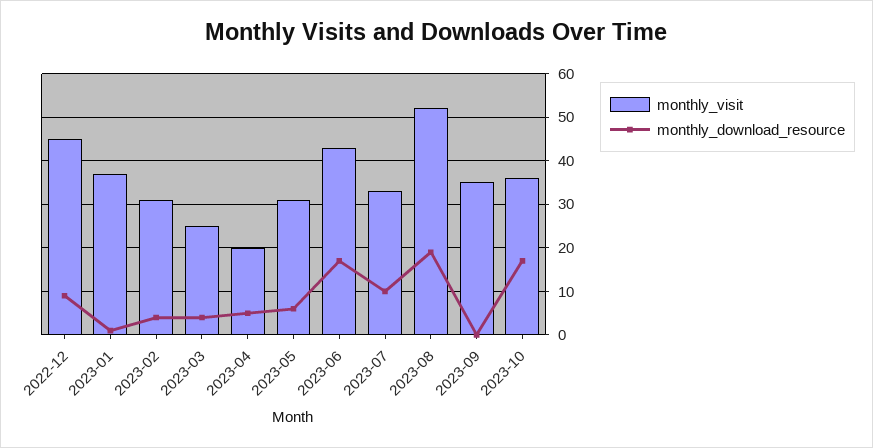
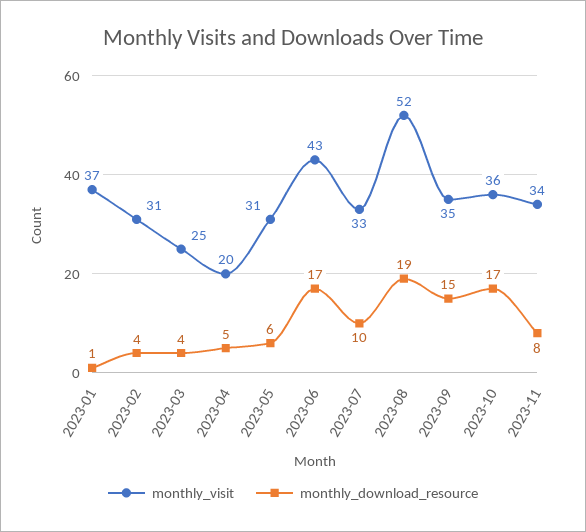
monthly_visit, 2022-12: 45 -> none
monthly_download_resource, 2022-12: 10 -> none
monthly_download_resource, 2023-09: 0 -> 15
monthly_visit, 2023-11: none -> 34
monthly_download_resource, 2023-11: none -> 8

